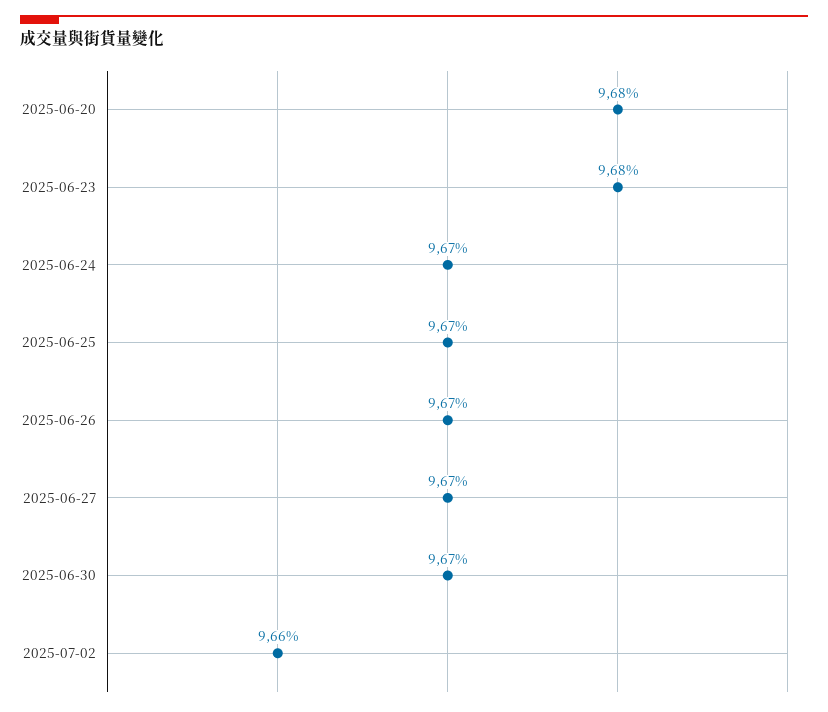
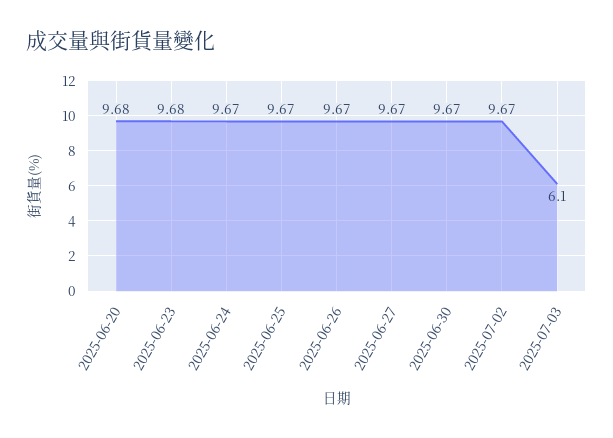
2025-07-02: 9.66 -> 9.67
2025-07-03: none -> 6.1

